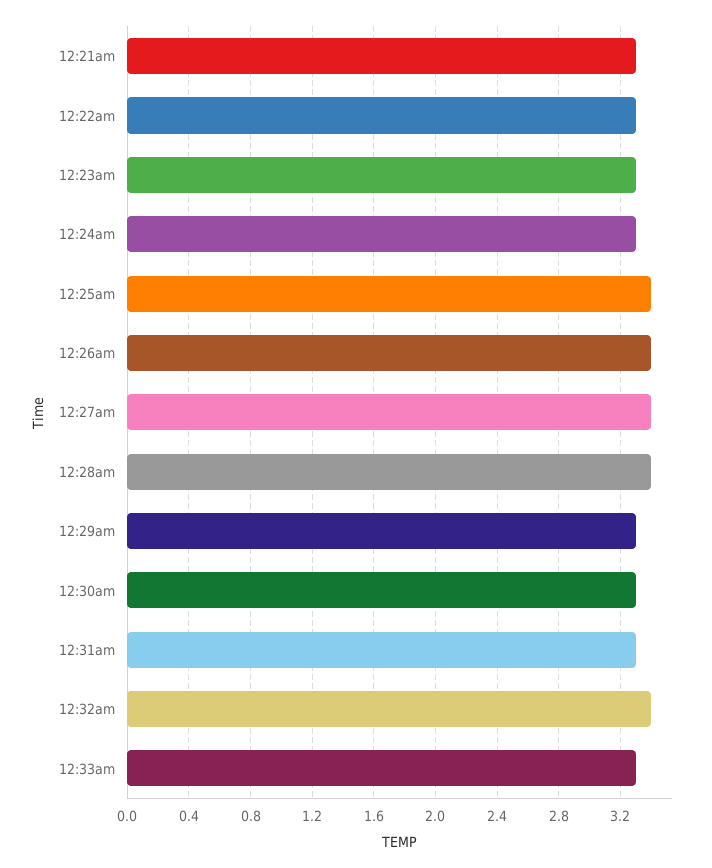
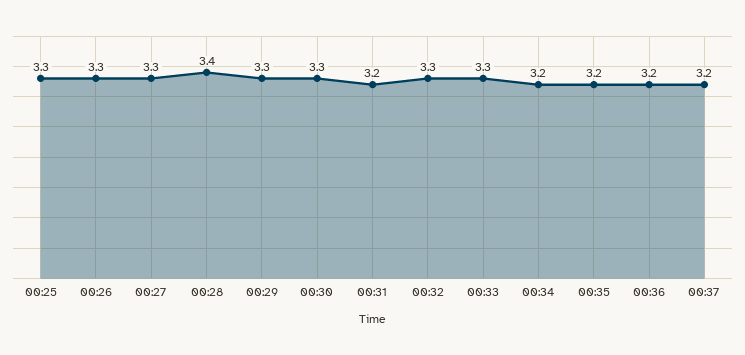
12:21am: 3.3 -> none
12:22am: 3.3 -> none
12:23am: 3.3 -> none
12:24am: 3.3 -> none
12:25am: 3.4 -> 3.3
12:26am: 3.4 -> 3.3
12:27am: 3.4 -> 3.3
12:31am: 3.3 -> 3.2
12:32am: 3.4 -> 3.3
00:34: none -> 3.2
00:35: none -> 3.2
00:36: none -> 3.2
00:37: none -> 3.2

